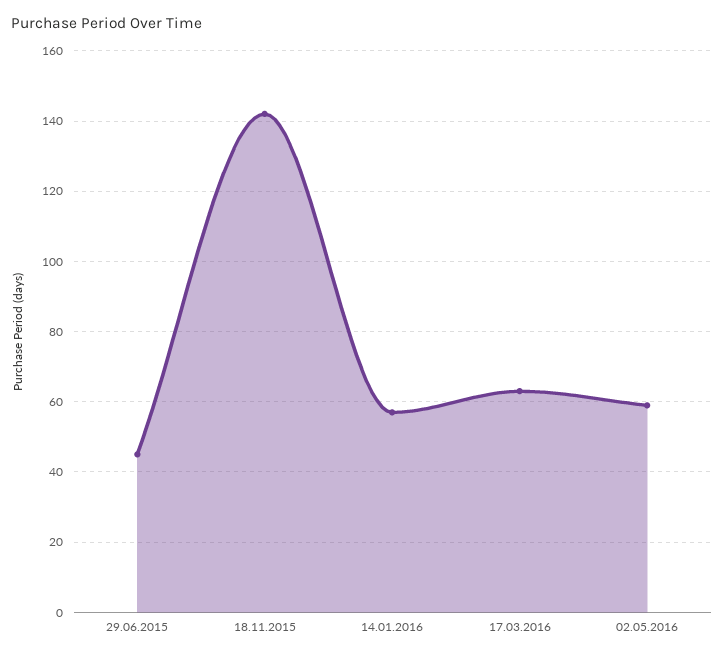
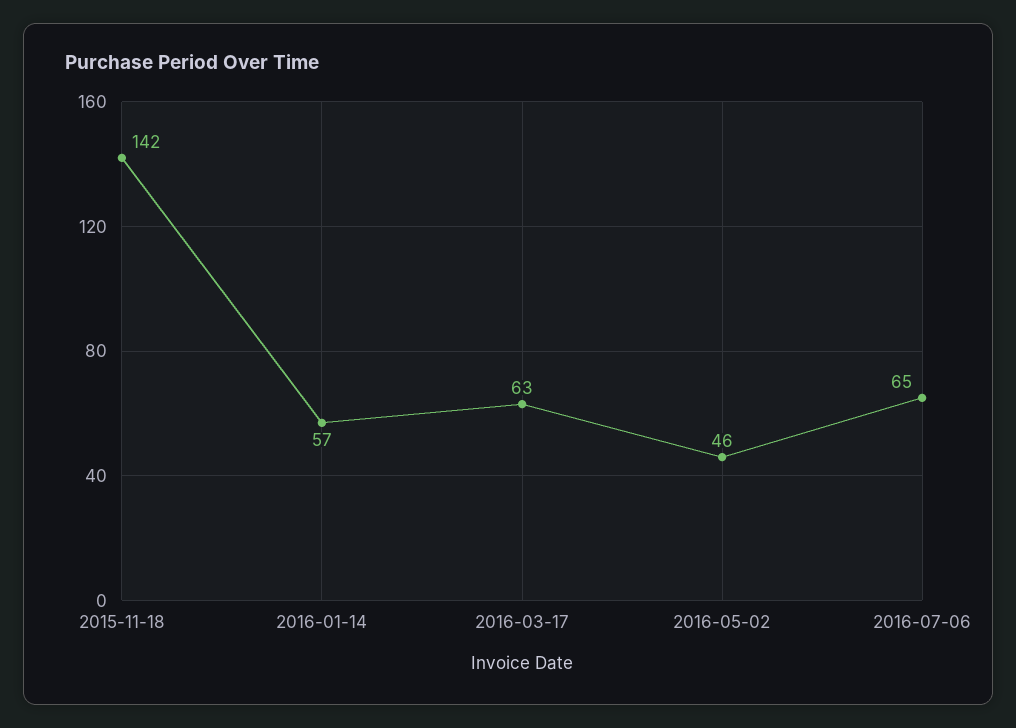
29.06.2015: 45 -> none
02.05.2016: 60 -> 46
2016-07-06: none -> 65

